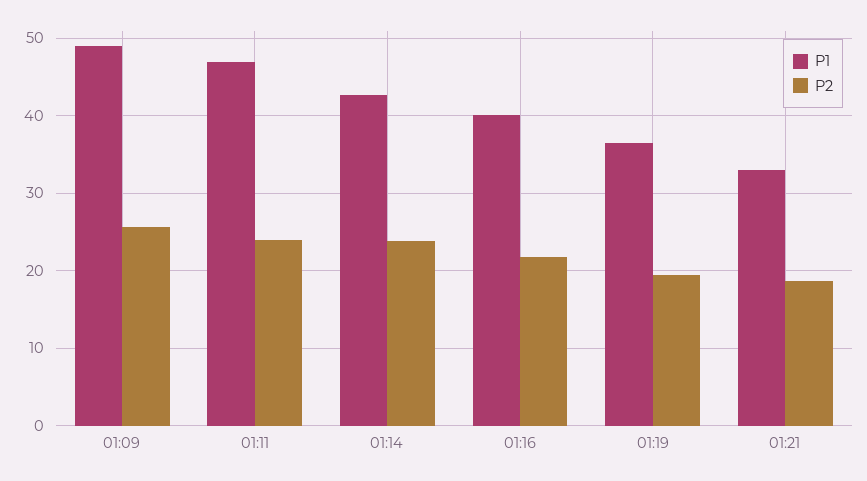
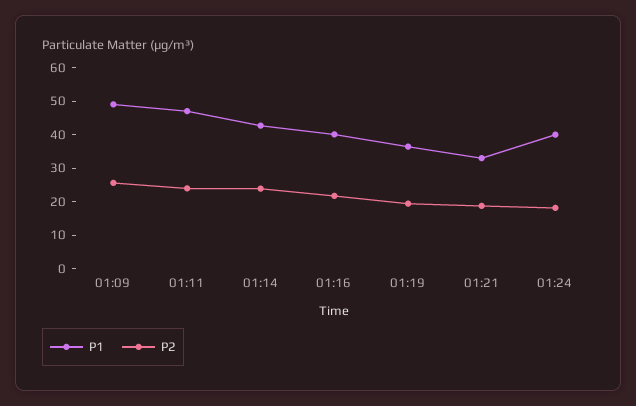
P1, 01:24: none -> 40
P2, 01:24: none -> 17.5

